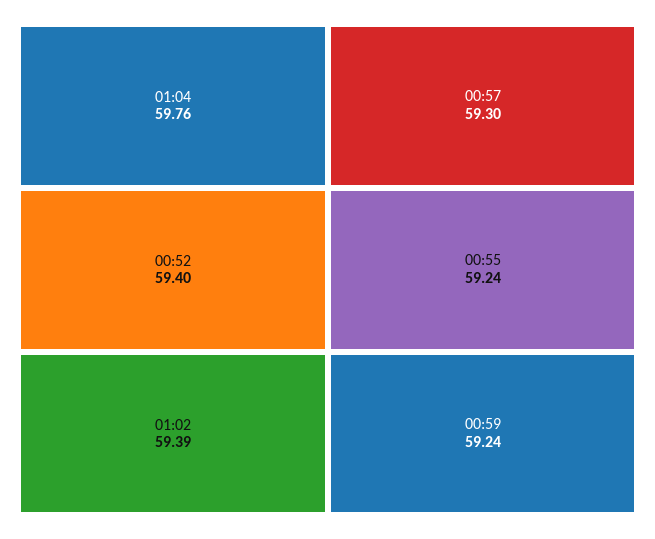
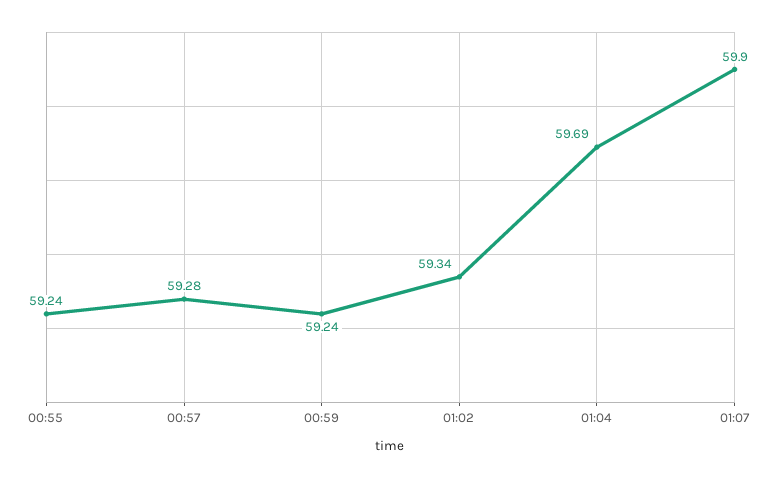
01:04: 59.76 -> 59.69
00:52: 59.4 -> none
01:02: 59.39 -> 59.34
00:57: 59.3 -> 59.28
01:07: none -> 59.9

